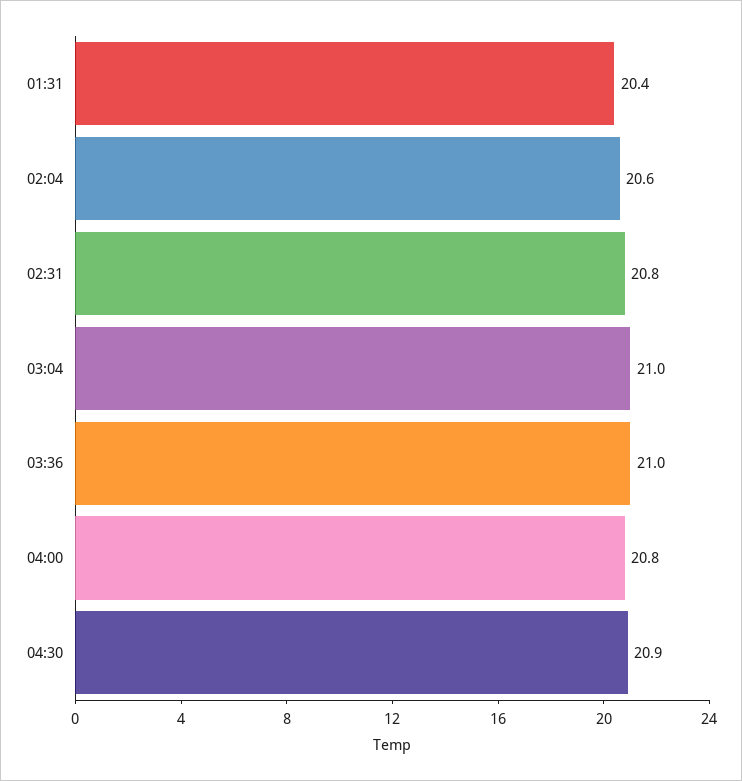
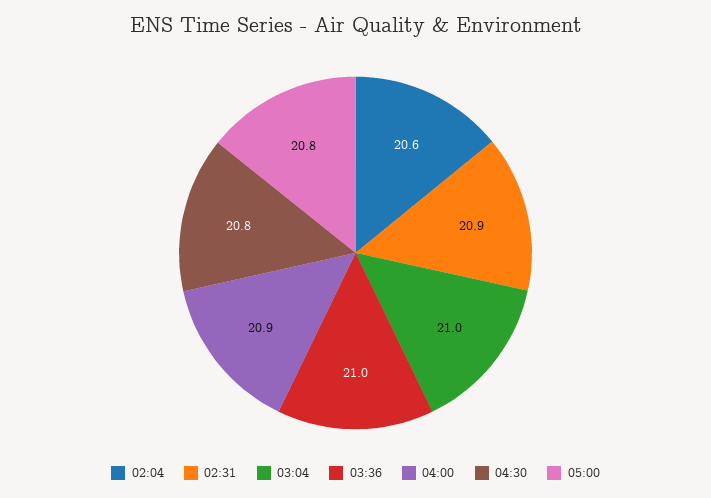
01:31: 20.4 -> none
02:31: 20.8 -> 20.9
04:00: 20.8 -> 20.9
04:30: 20.9 -> 20.8
05:00: none -> 20.8

